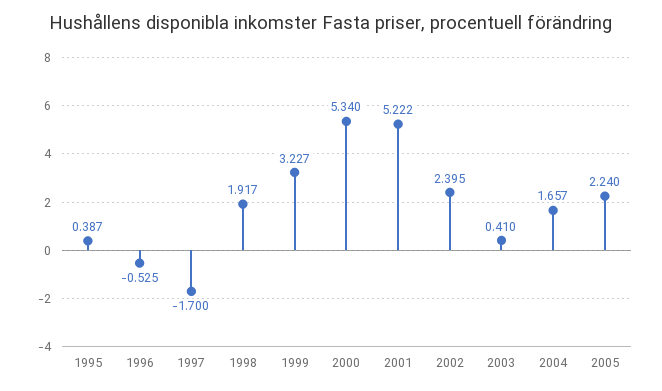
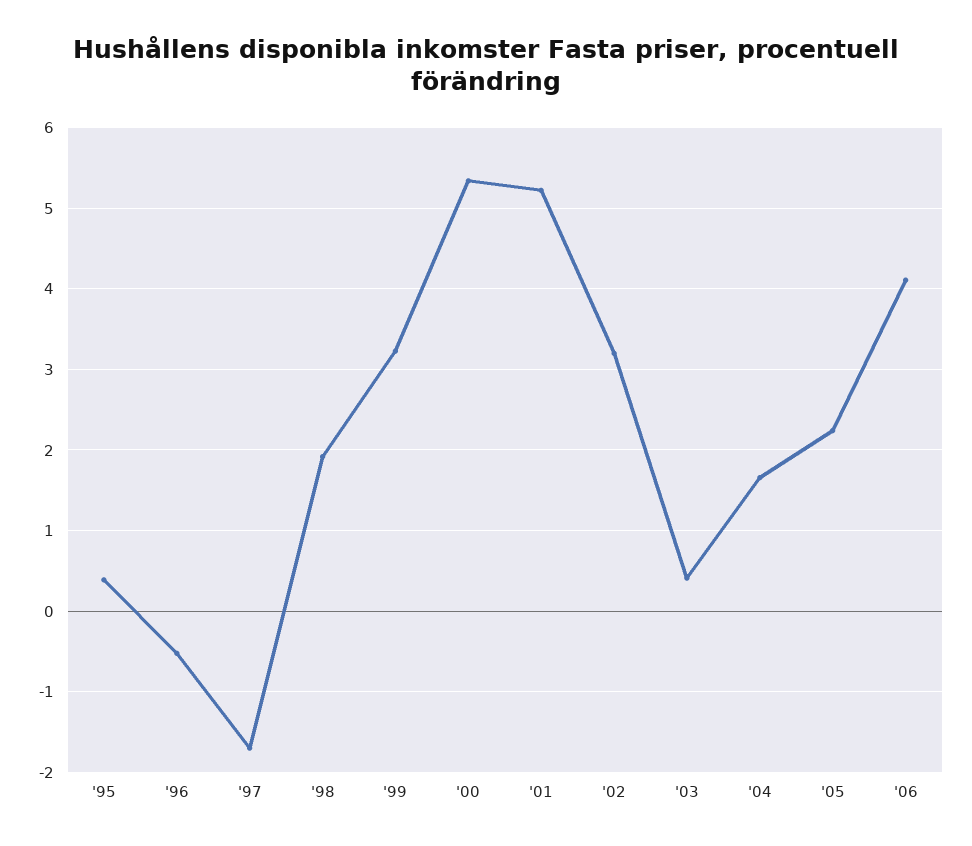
2002: 2.395 -> 3.2
'06: none -> 4.1

